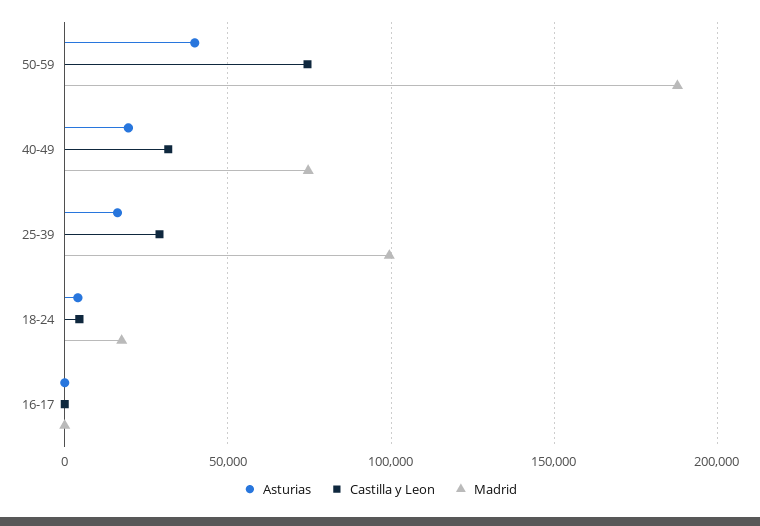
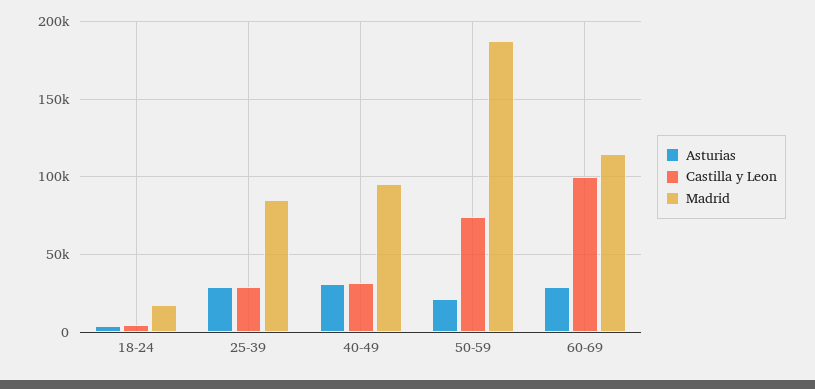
Asturias, 50-59: 40000 -> 20000
Asturias, 40-49: 20000 -> 30000
Madrid, 40-49: 75000 -> 95000
Asturias, 25-39: 15000 -> 30000
Madrid, 25-39: 100000 -> 85000
Asturias, 16-17: 0 -> none
Castilla y Leon, 16-17: 0 -> none
Madrid, 16-17: 0 -> none
Asturias, 60-69: none -> 30000
Castilla y Leon, 60-69: none -> 100000
Madrid, 60-69: none -> 115000

